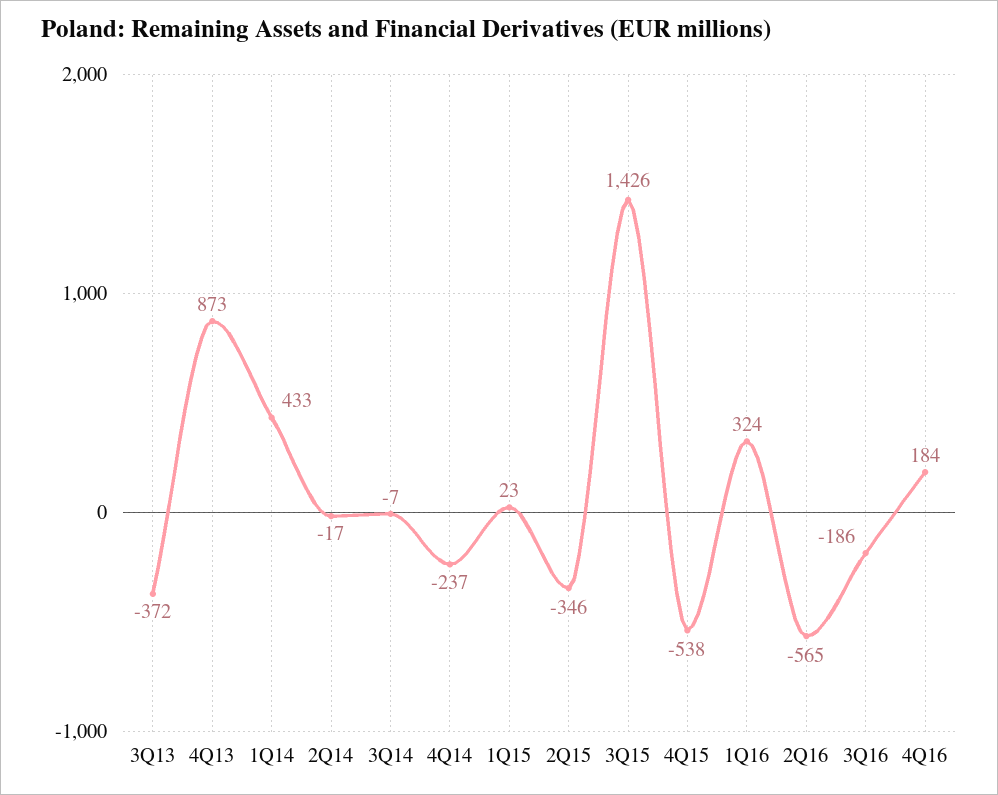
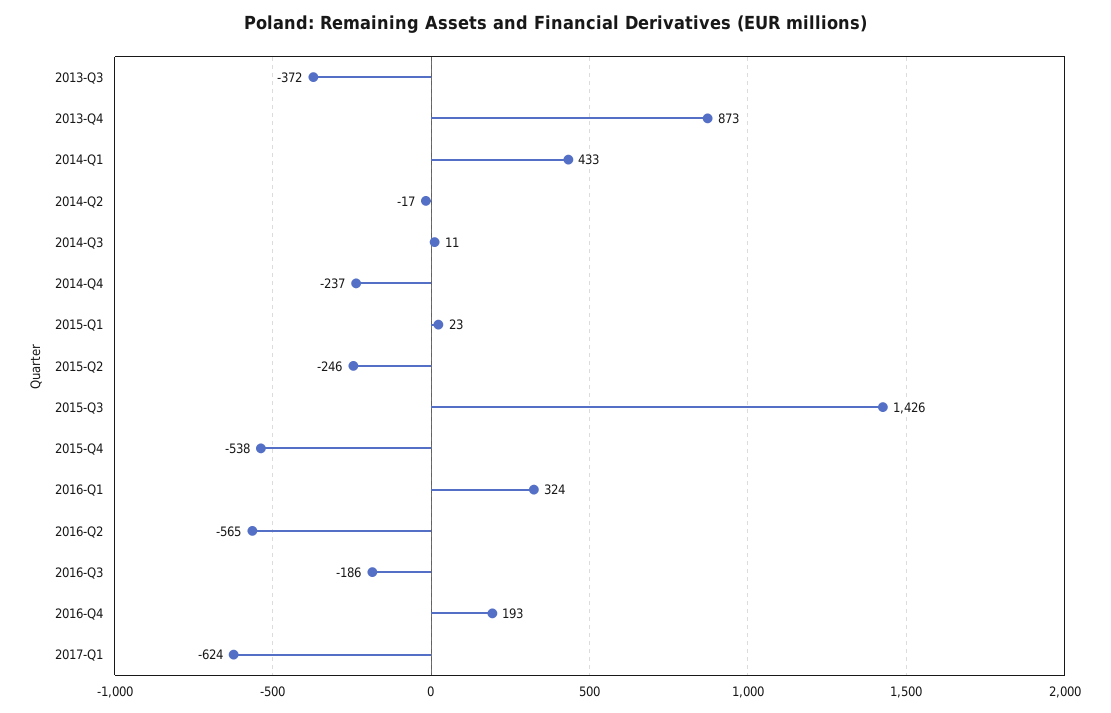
3Q14: -7 -> 11
2Q15: -346 -> -246
4Q16: 184 -> 193
2017-Q1: none -> -624

